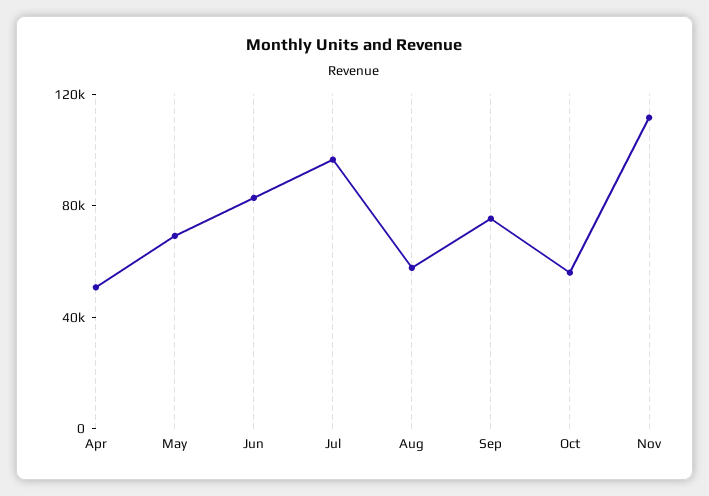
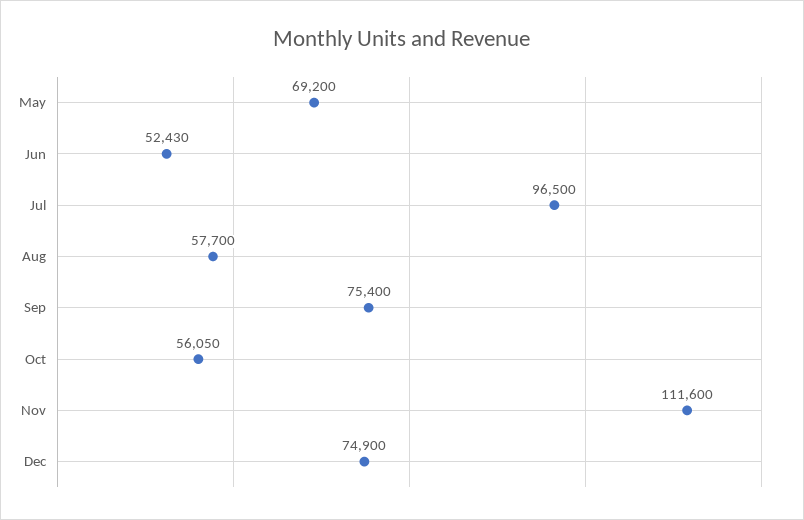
Apr: 50000 -> none
Jun: 80000 -> 52430
Dec: none -> 74900

